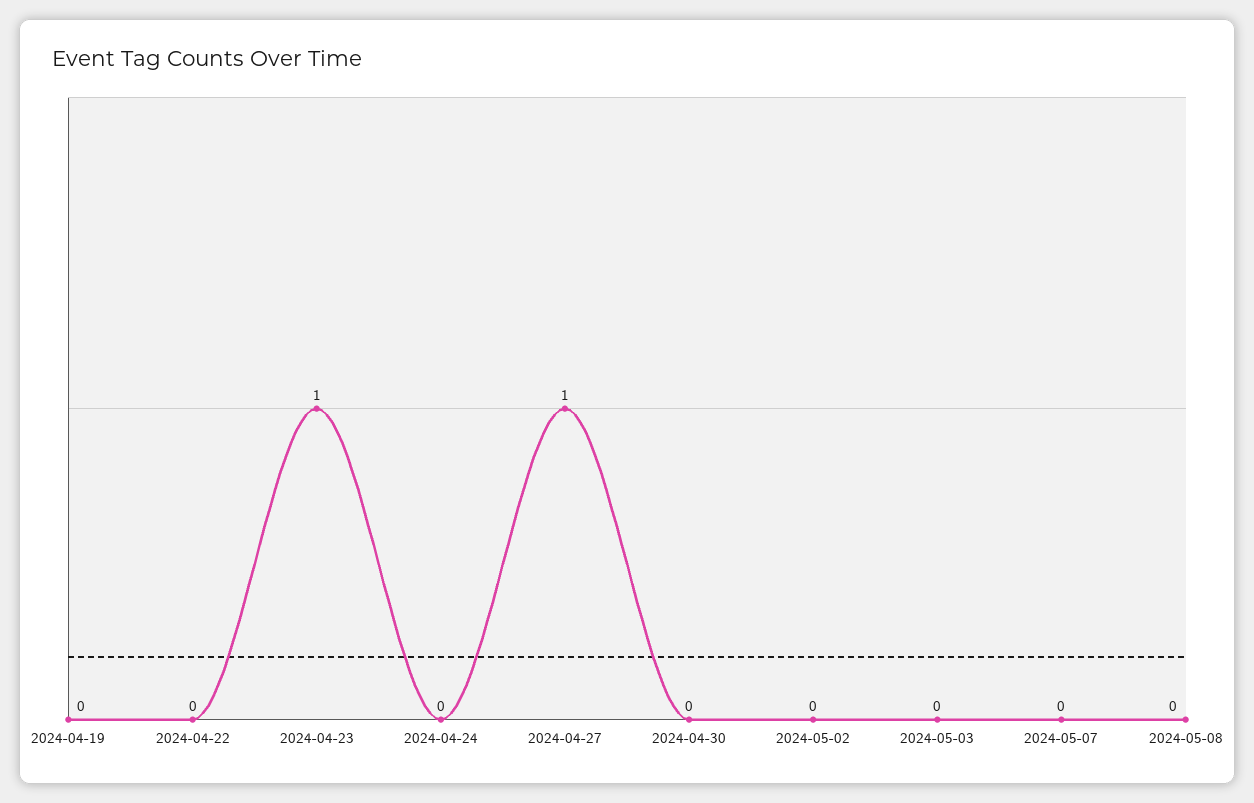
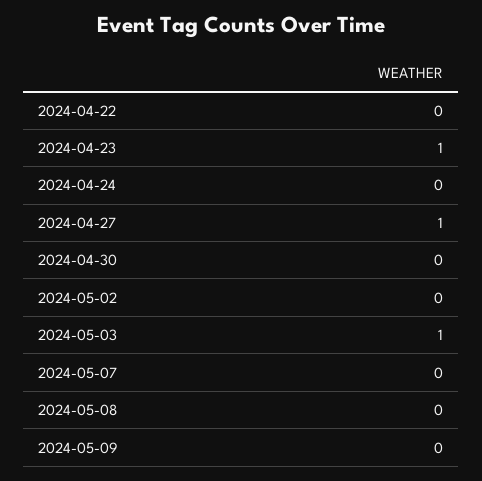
2024-04-19: 0 -> none
2024-05-03: 0 -> 1
2024-05-09: none -> 0

